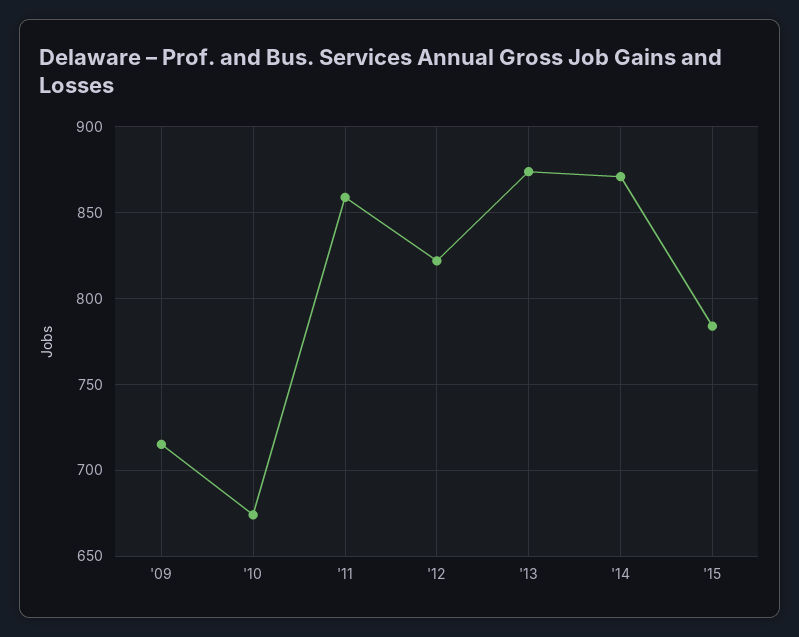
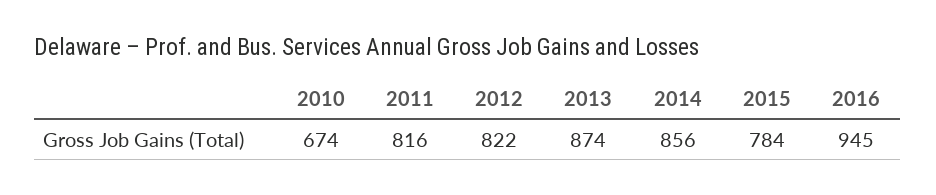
'09: 715 -> none
'11: 860 -> 816
'14: 870 -> 856
2016: none -> 945

